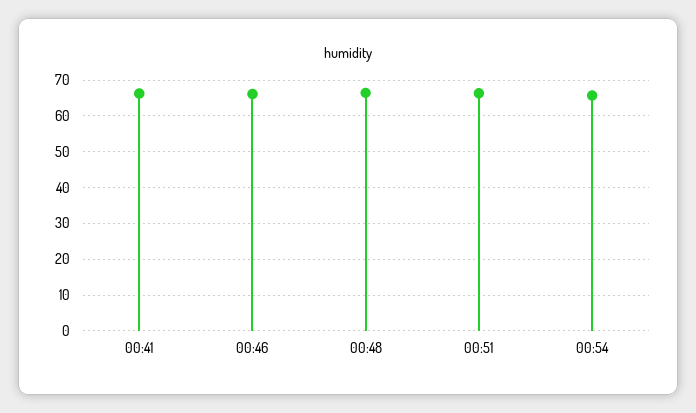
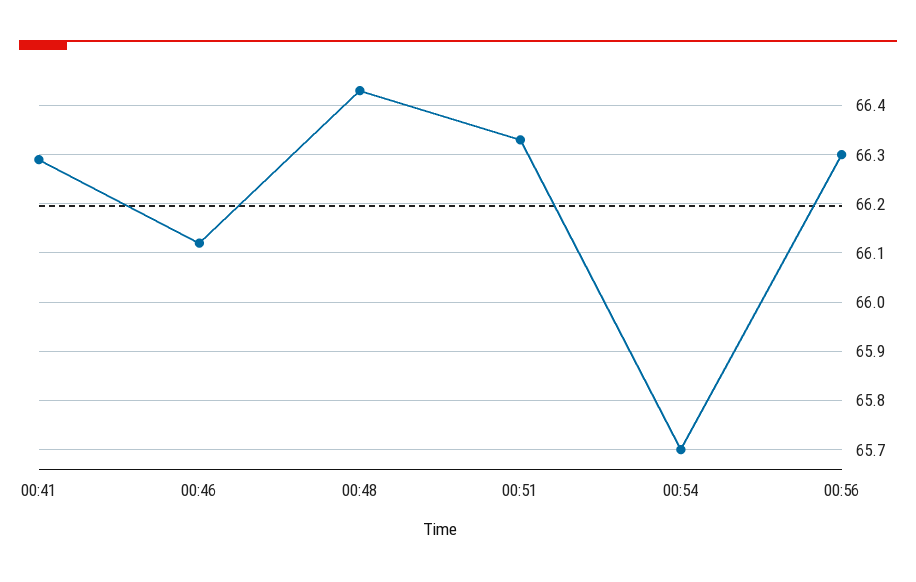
00:56: none -> 66.3

